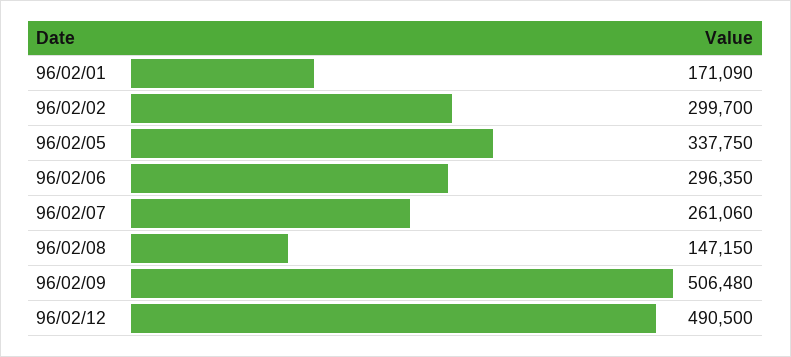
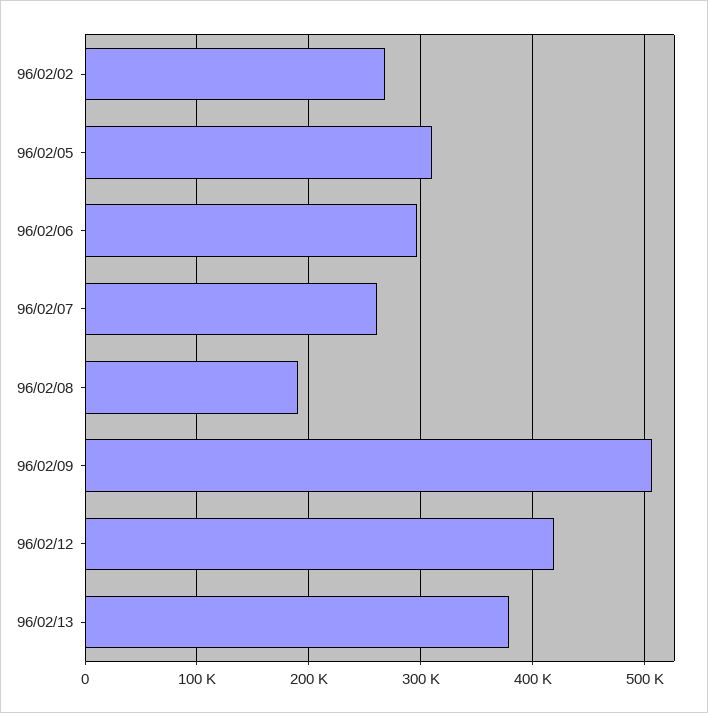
96/02/01: 171090 -> none
96/02/02: 299700 -> 270000
96/02/05: 337750 -> 310000
96/02/08: 147150 -> 190000
96/02/12: 490500 -> 420000
96/02/13: none -> 380000

